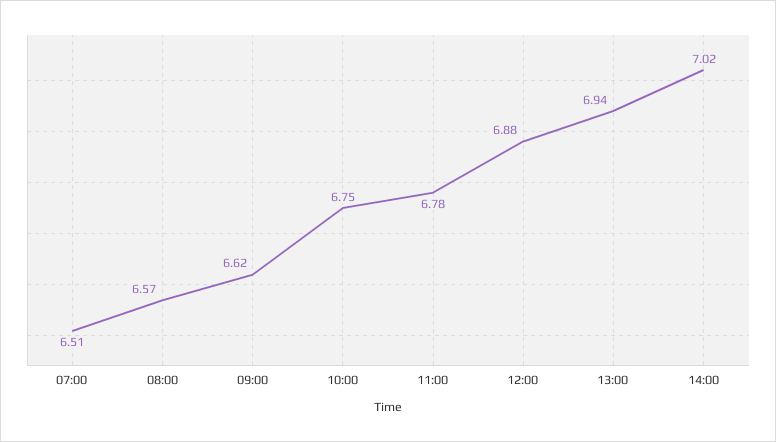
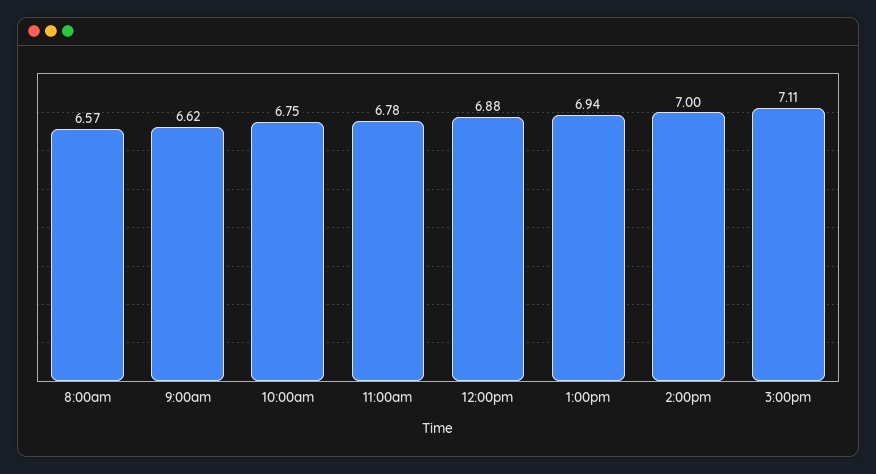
07:00: 6.51 -> none
14:00: 7.02 -> 7
3:00pm: none -> 7.11

